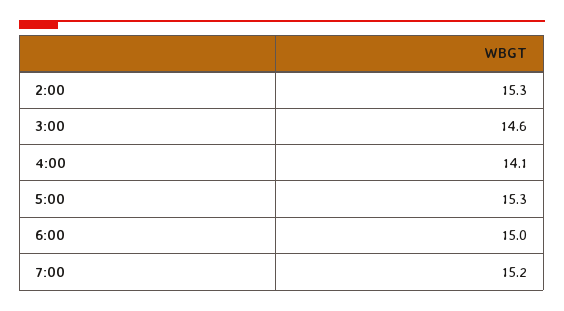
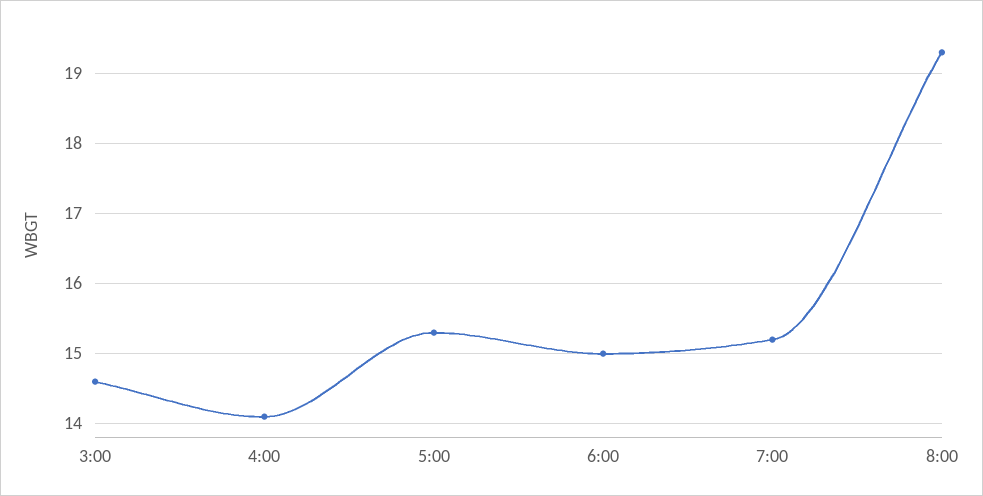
2:00: 15.3 -> none
8:00: none -> 19.3

